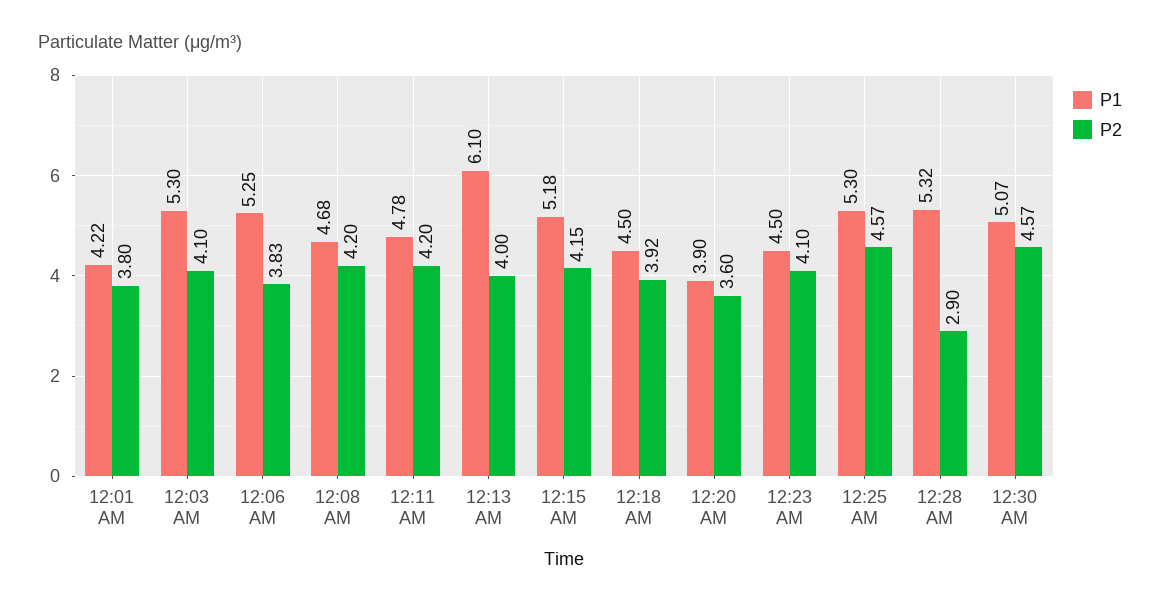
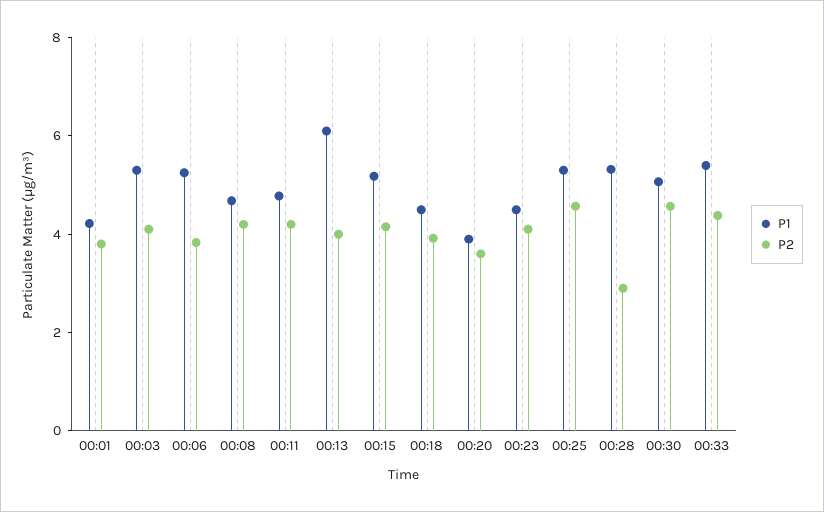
P1, 00:33: none -> 5.5
P2, 00:33: none -> 4.5

